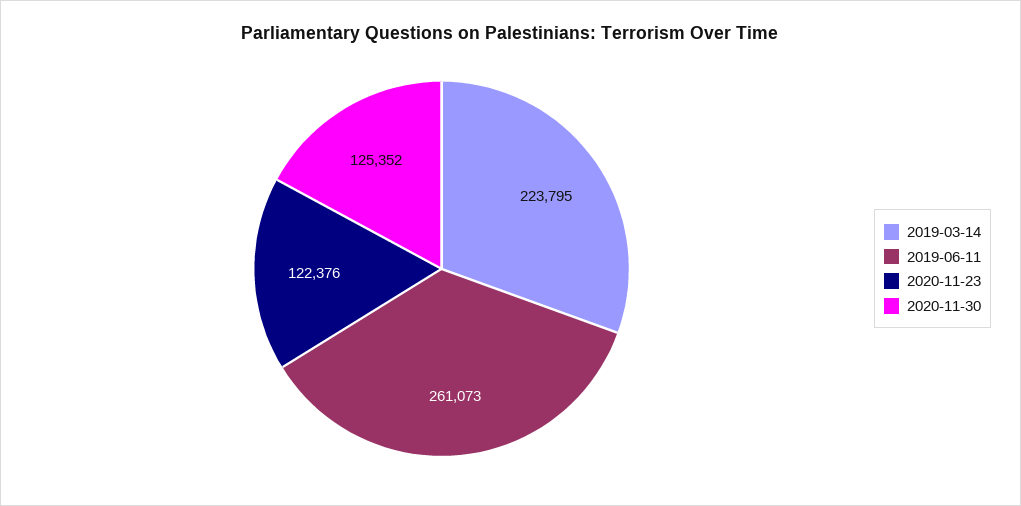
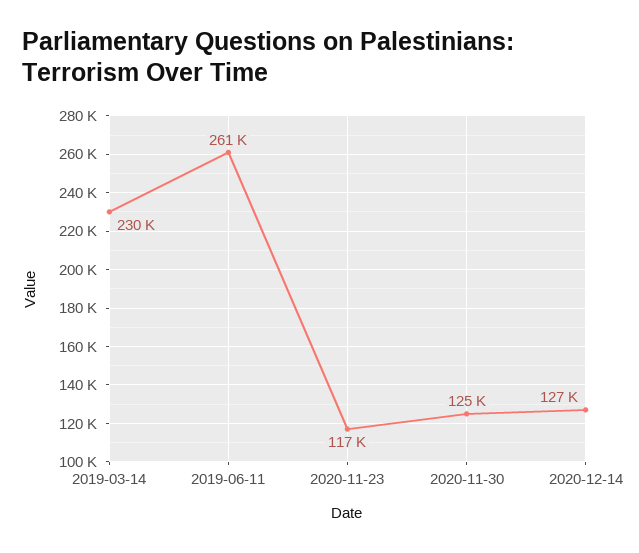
2019-03-14: 223795 -> 230000
2020-11-23: 122376 -> 117000
2020-12-14: none -> 127000

